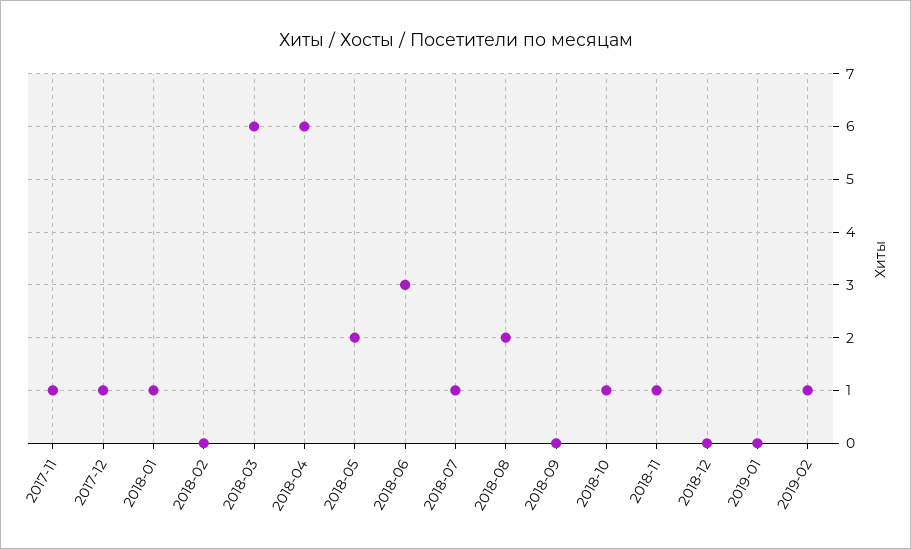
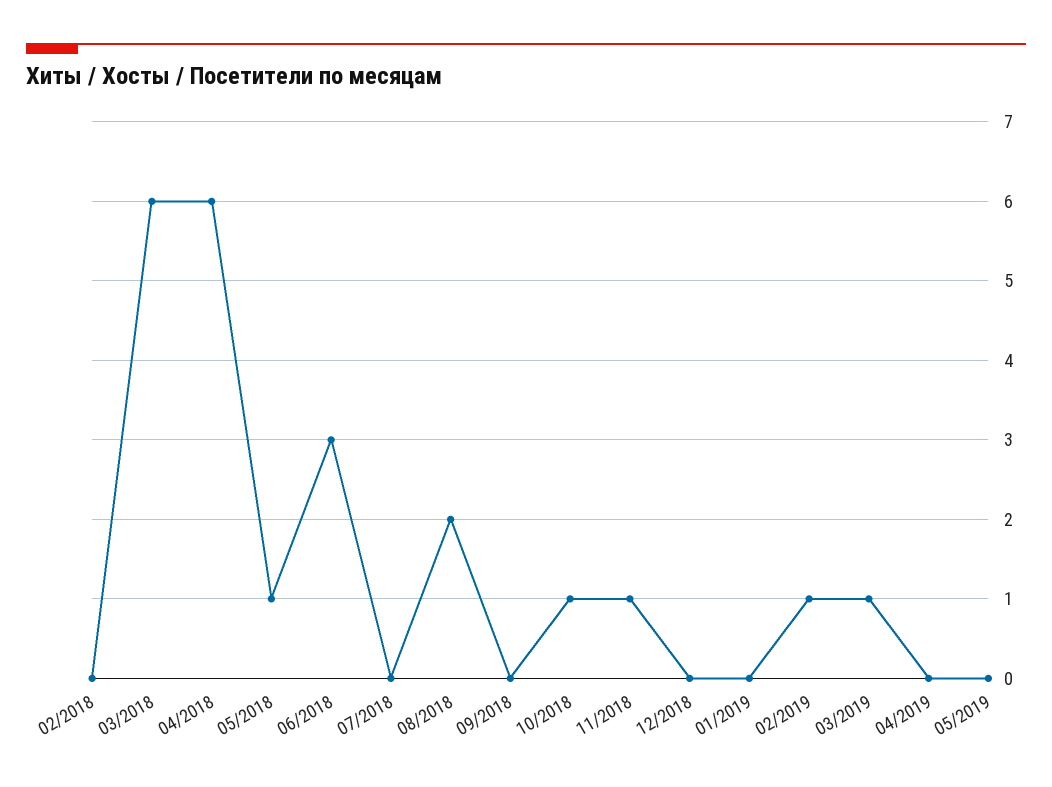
2017-11: 1 -> none
2017-12: 1 -> none
2018-01: 1 -> none
2018-05: 2 -> 1
2018-07: 1 -> 0
03/2019: none -> 1
04/2019: none -> 0
05/2019: none -> 0

